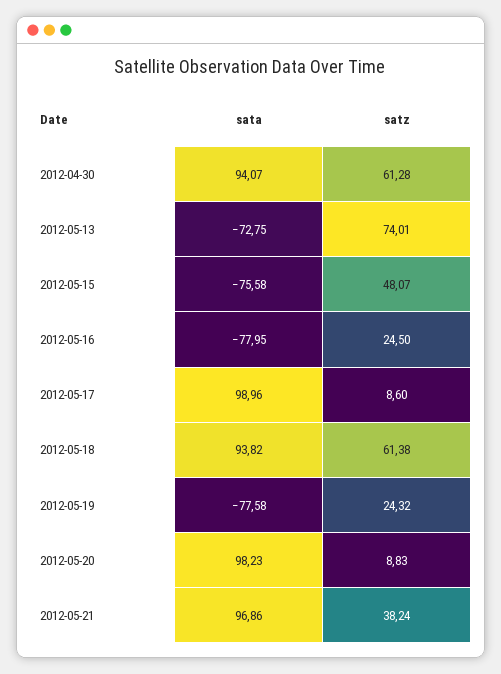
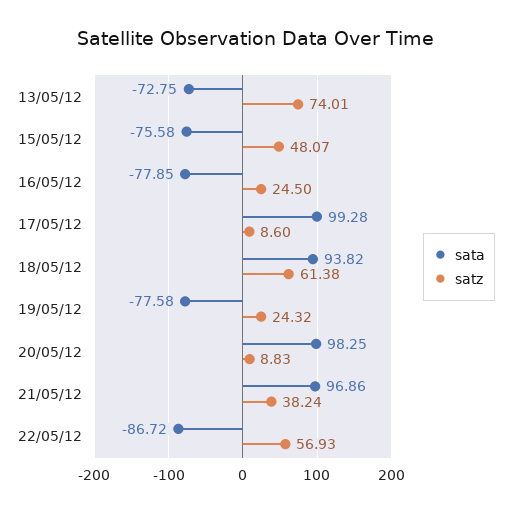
sata, 2012-04-30: 94.07 -> none
satz, 2012-04-30: 61.28 -> none
sata, 2012-05-16: -77.95 -> -77.85
sata, 2012-05-17: 98.96 -> 99.28
sata, 2012-05-20: 98.23 -> 98.25
sata, 22/05/12: none -> -86.72
satz, 22/05/12: none -> 56.93

